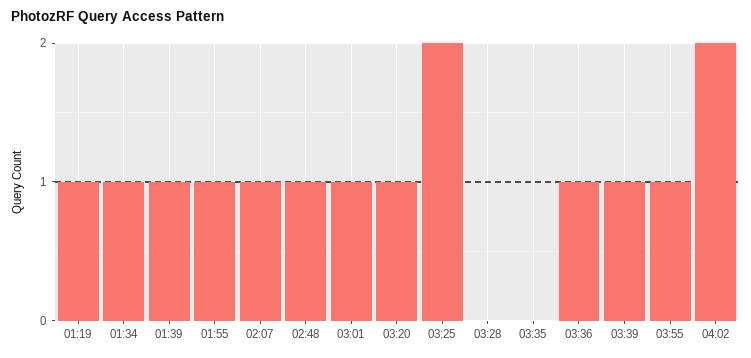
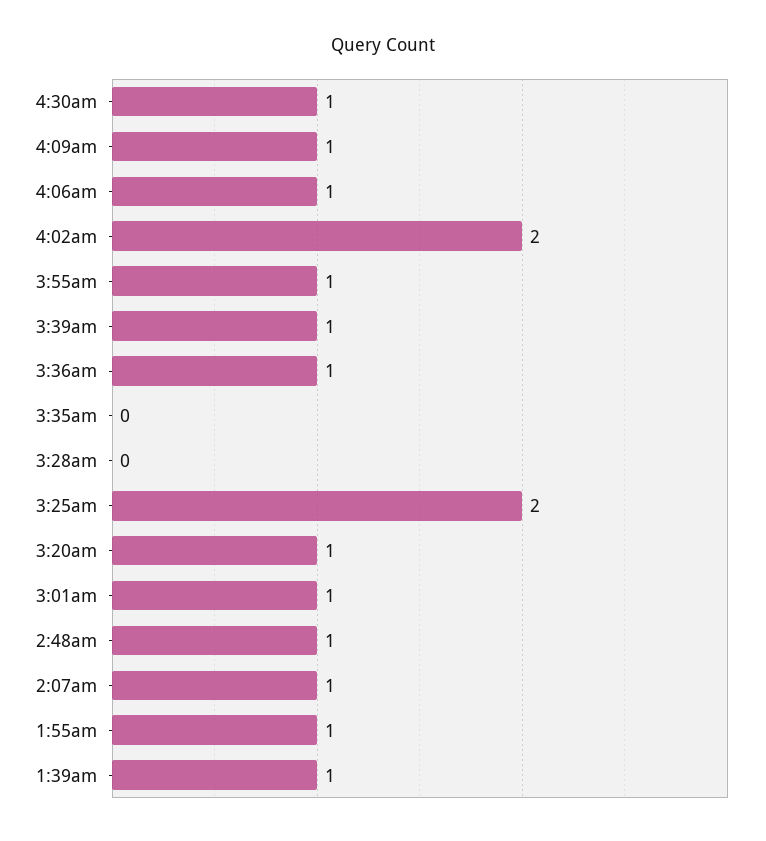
01:19: 1 -> none
01:34: 1 -> none
4:30am: none -> 1
4:09am: none -> 1
4:06am: none -> 1

